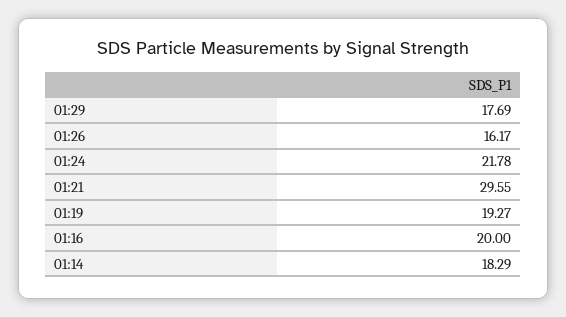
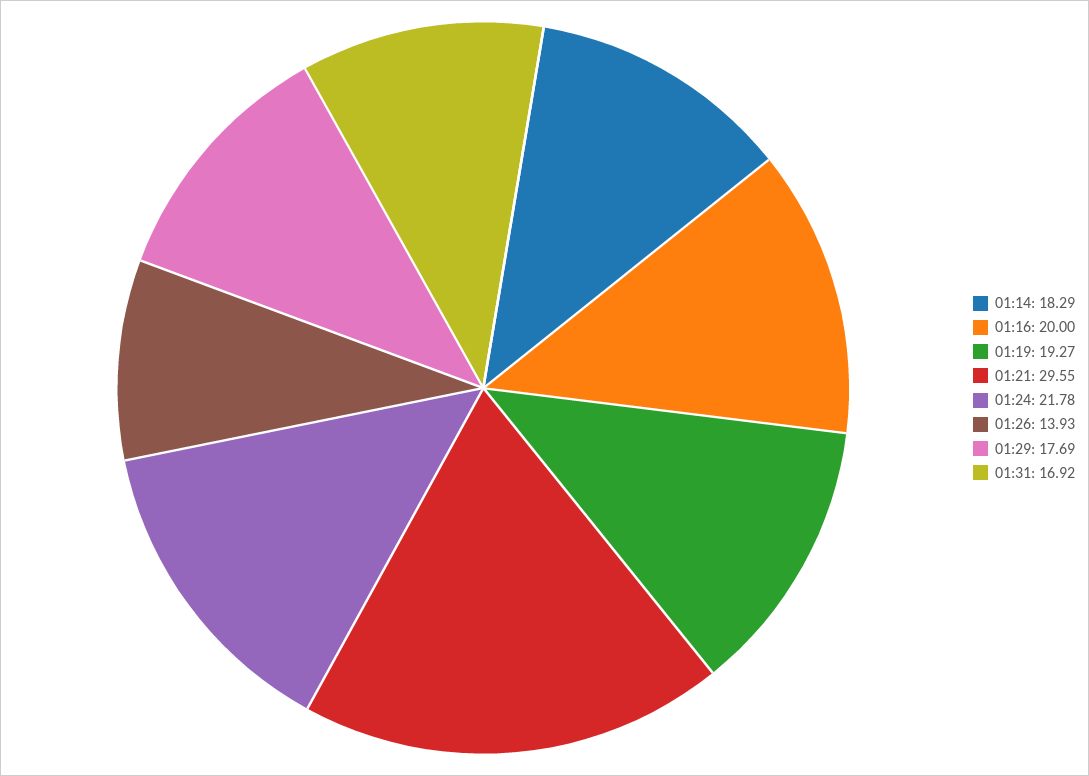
01:26: 16.17 -> 13.93
01:31: none -> 16.92

